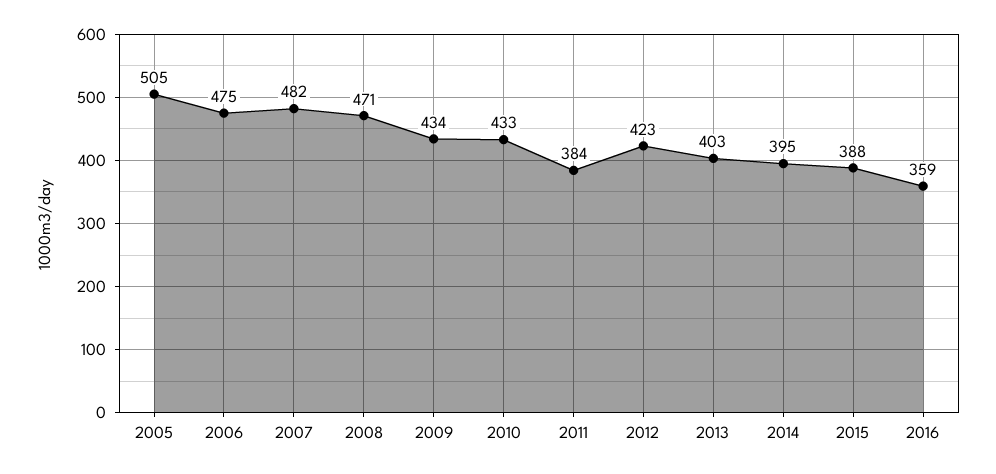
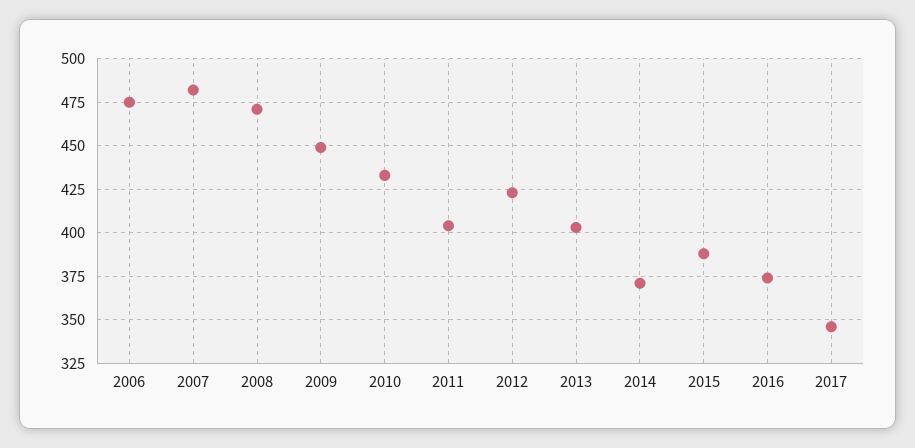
2005: 505 -> none
2009: 434 -> 450
2011: 384 -> 405
2014: 395 -> 370
2016: 359 -> 375
2017: none -> 345

